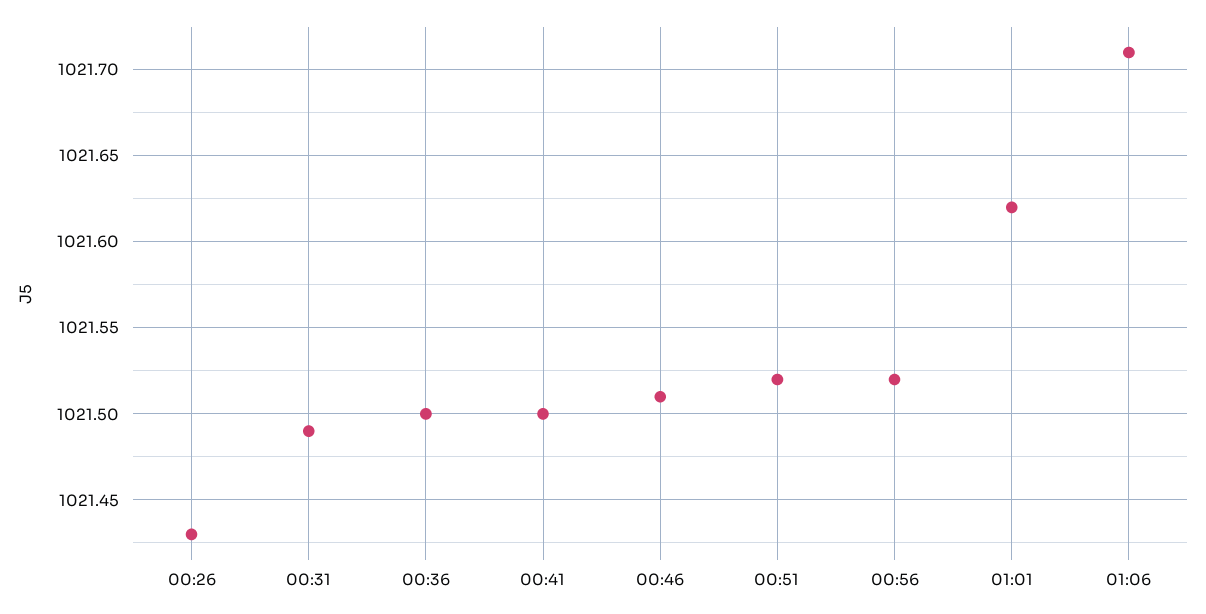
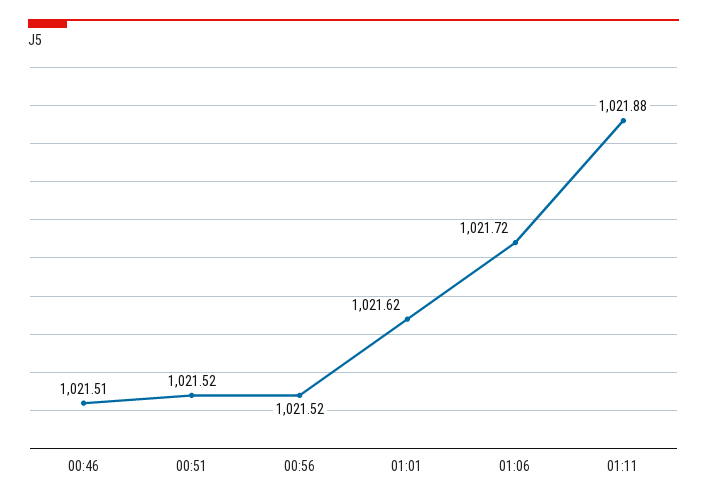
00:26: 1021.43 -> none
00:31: 1021.49 -> none
00:36: 1021.5 -> none
00:41: 1021.5 -> none
01:06: 1021.71 -> 1021.72
01:11: none -> 1021.88

